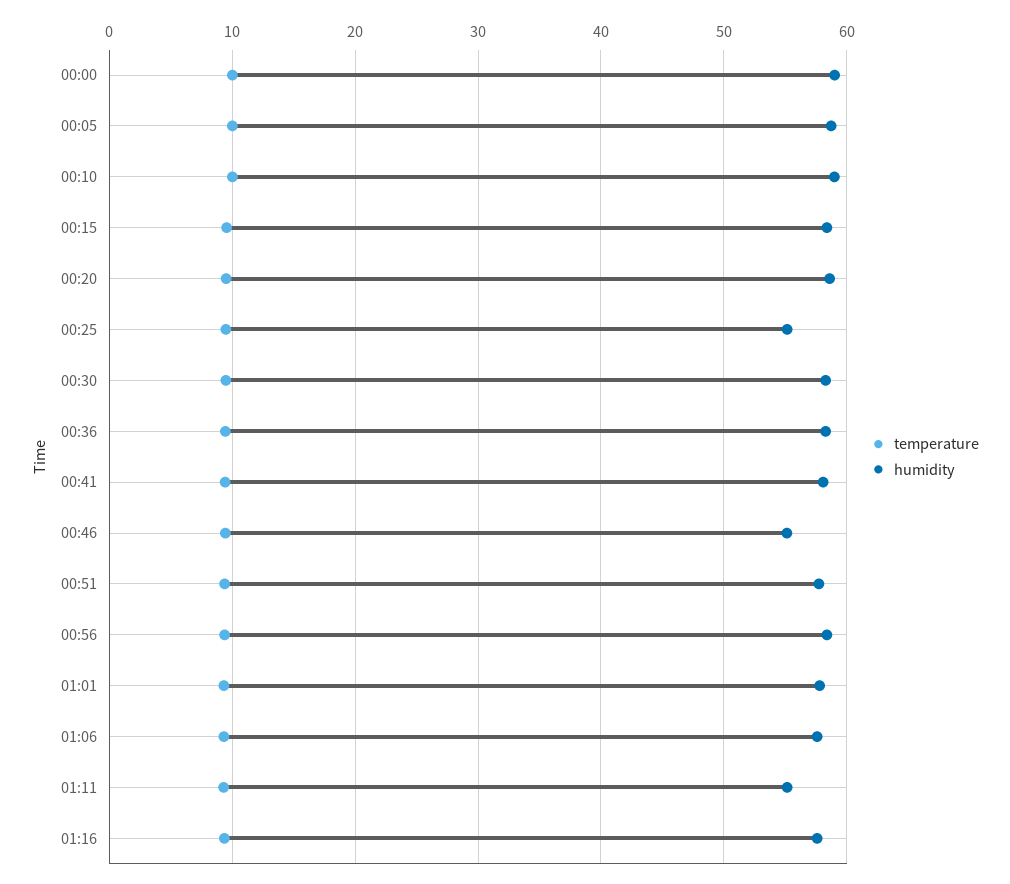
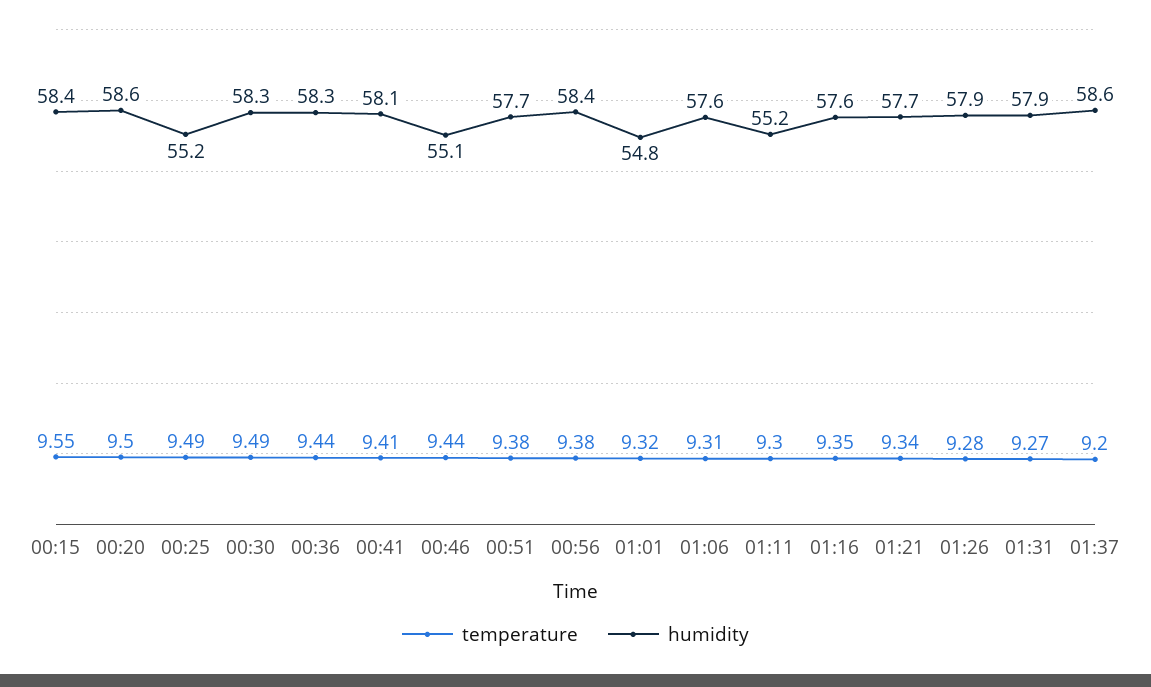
temperature, 00:00: 10 -> none
humidity, 00:00: 59 -> none
temperature, 00:05: 10 -> none
humidity, 00:05: 59 -> none
temperature, 00:10: 10 -> none
humidity, 00:10: 59 -> none
humidity, 01:01: 58 -> 54.8
temperature, 01:21: none -> 9.34
humidity, 01:21: none -> 57.7
temperature, 01:26: none -> 9.28
humidity, 01:26: none -> 57.9
temperature, 01:31: none -> 9.27
humidity, 01:31: none -> 57.9
temperature, 01:37: none -> 9.2
humidity, 01:37: none -> 58.6

